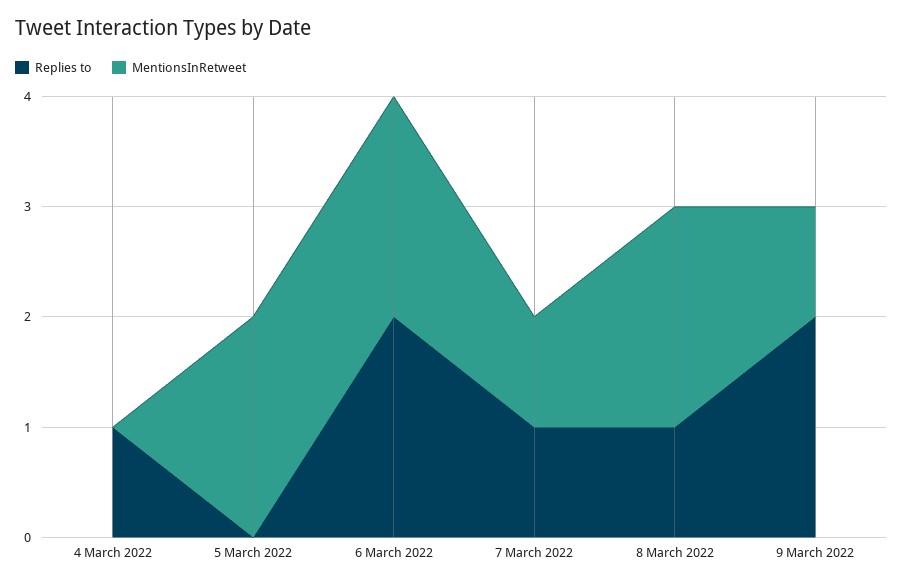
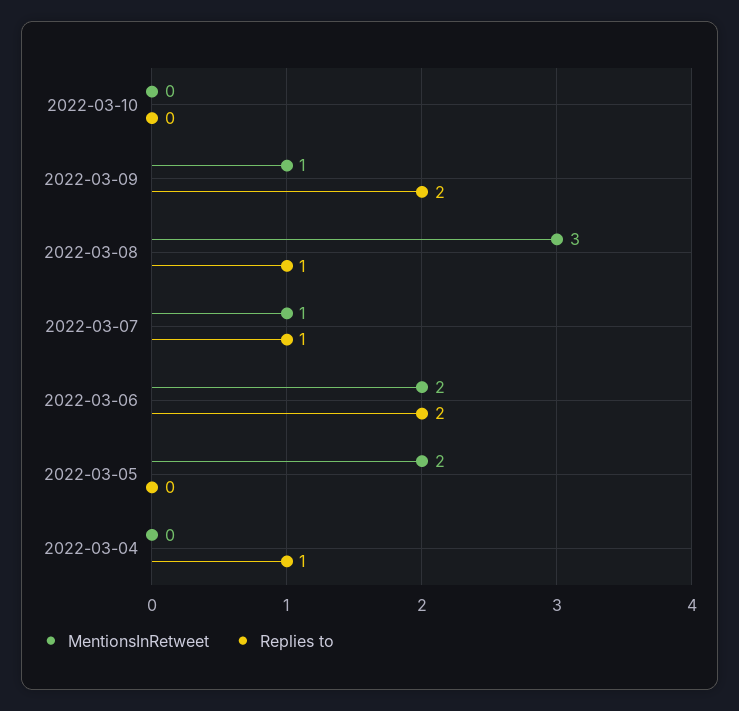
MentionsInRetweet, 8 March 2022: 2 -> 3
MentionsInRetweet, 2022-03-10: none -> 0
Replies to, 2022-03-10: none -> 0

